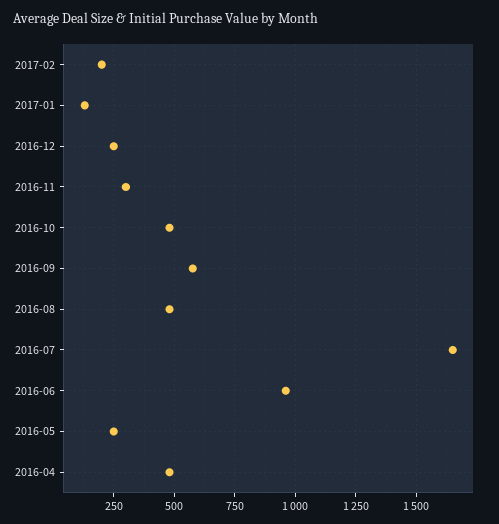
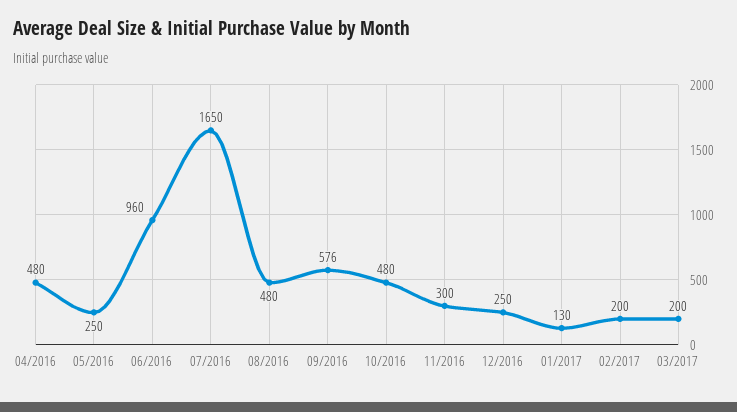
03/2017: none -> 200

